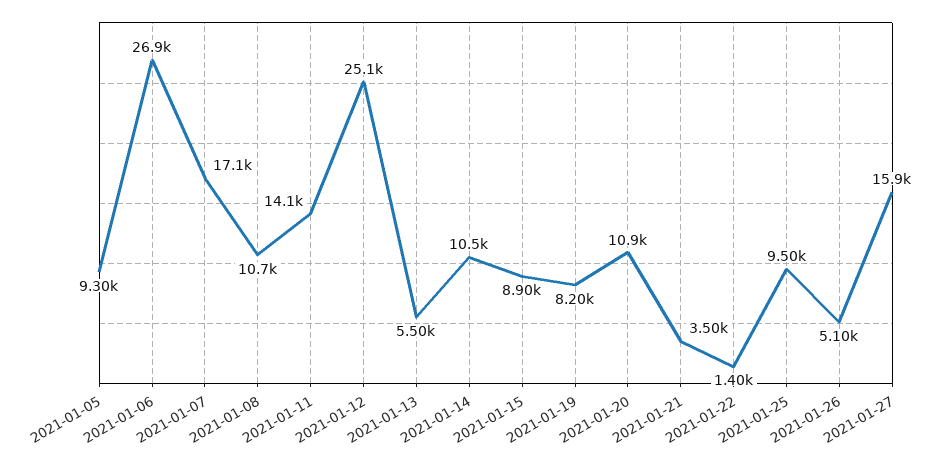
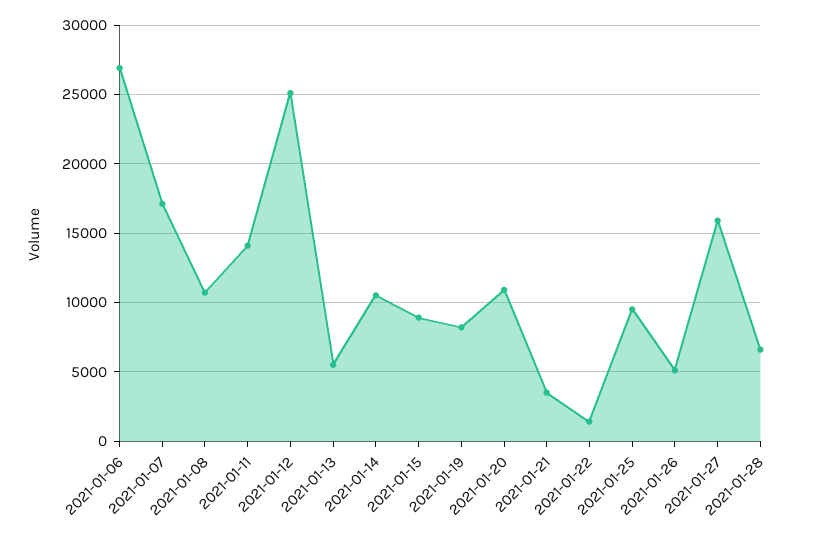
2021-01-05: 9300 -> none
2021-01-28: none -> 6500

